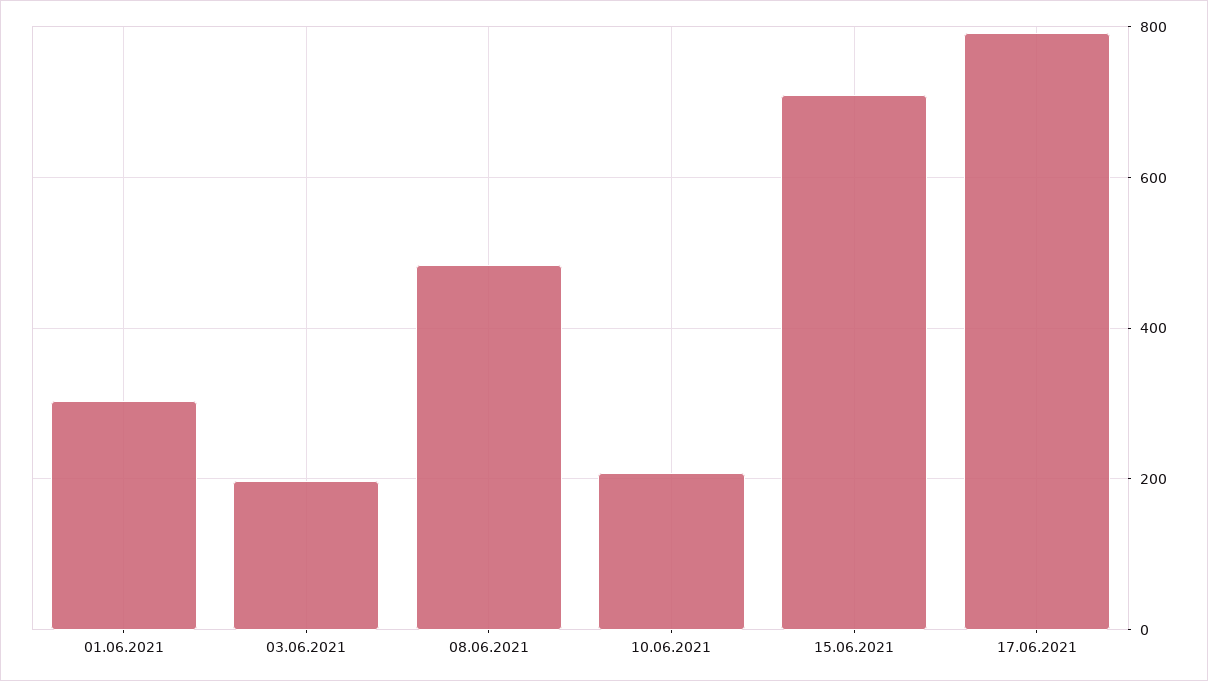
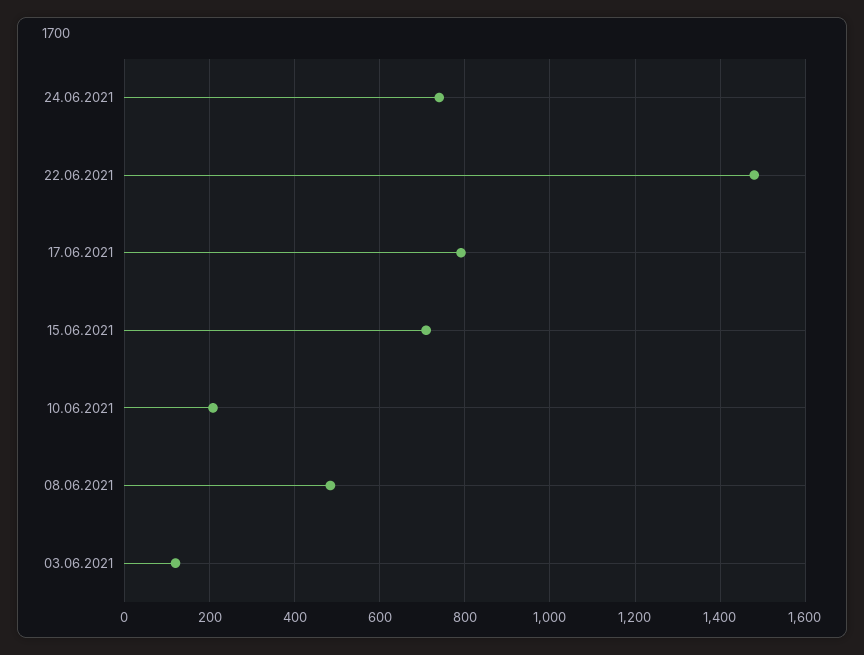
01.06.2021: 300 -> none
03.06.2021: 200 -> 120
24.06.2021: none -> 740
22.06.2021: none -> 1480

